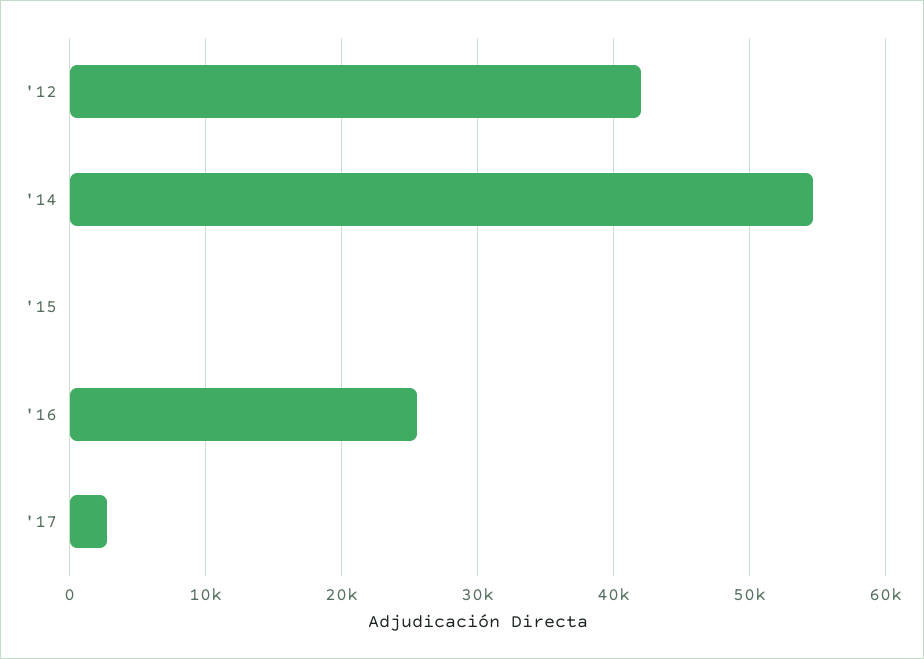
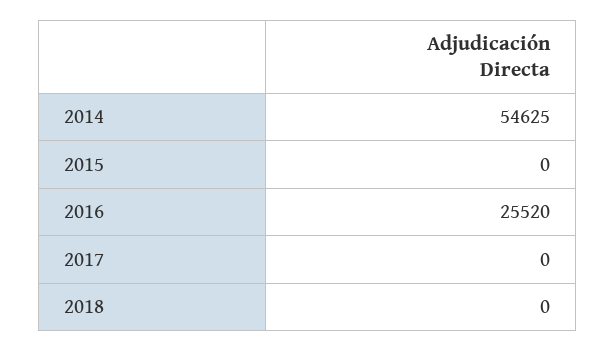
'12: 42000 -> none
'17: 3000 -> 0
2018: none -> 0

